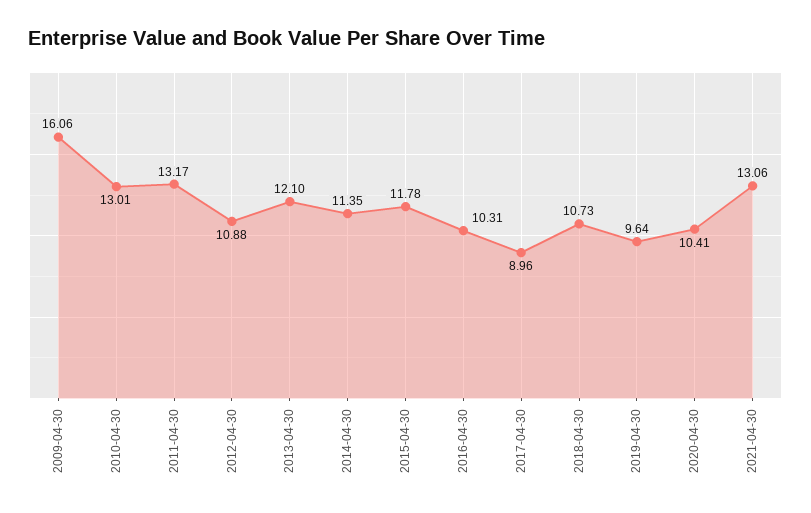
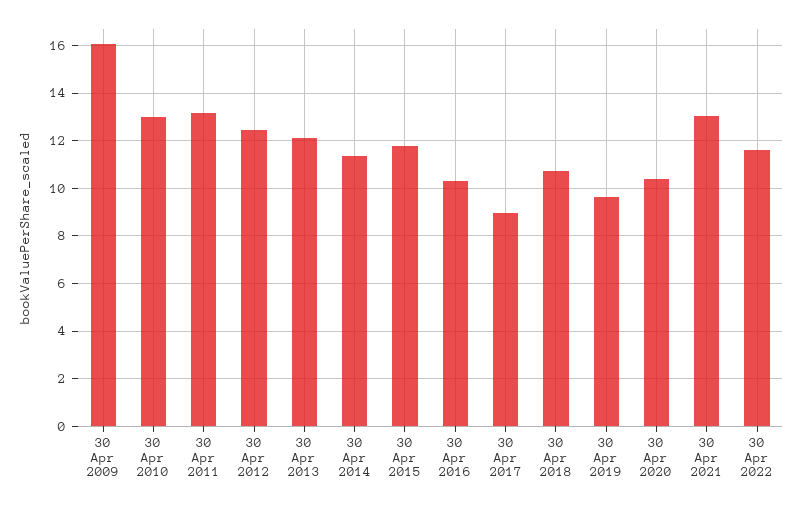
2012-04-30: 10.88 -> 12.5
30 Apr 2022: none -> 11.5

